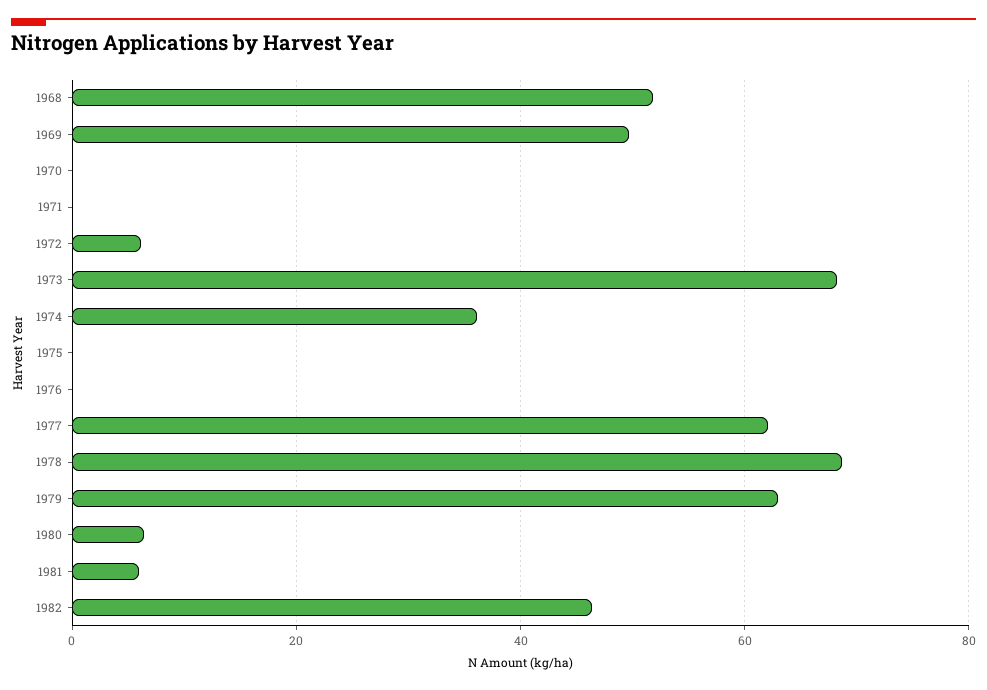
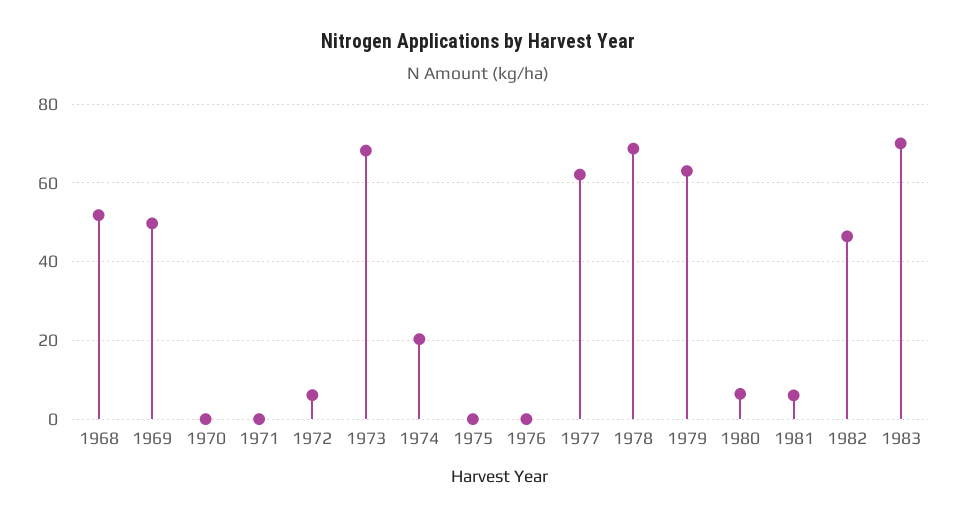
1974: 36 -> 20
1983: none -> 70

